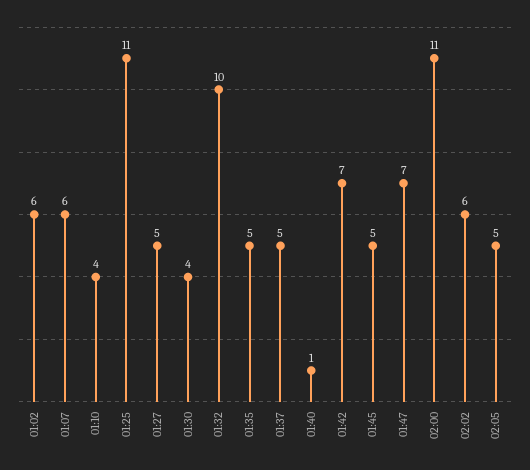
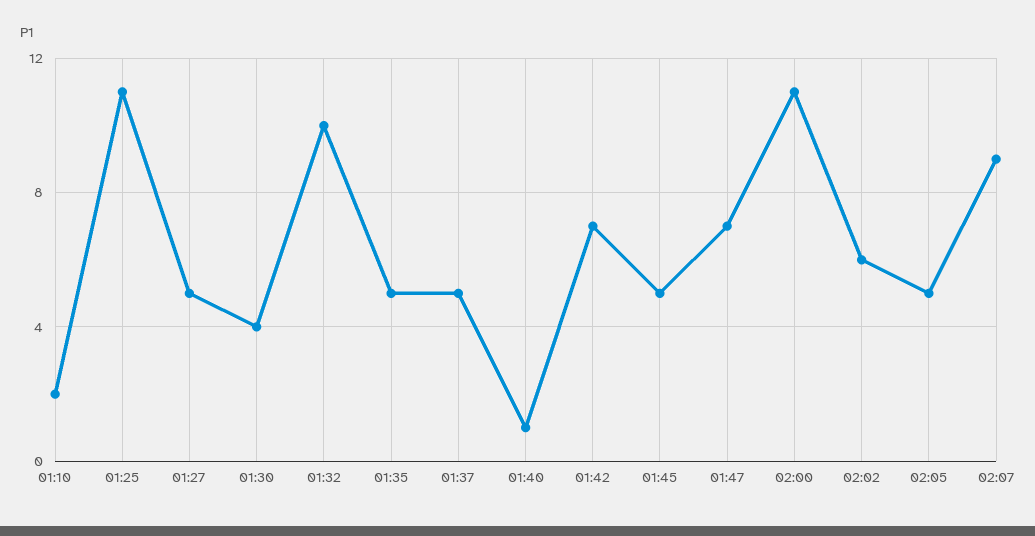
01:02: 6 -> none
01:07: 6 -> none
01:10: 4 -> 2
02:07: none -> 9

